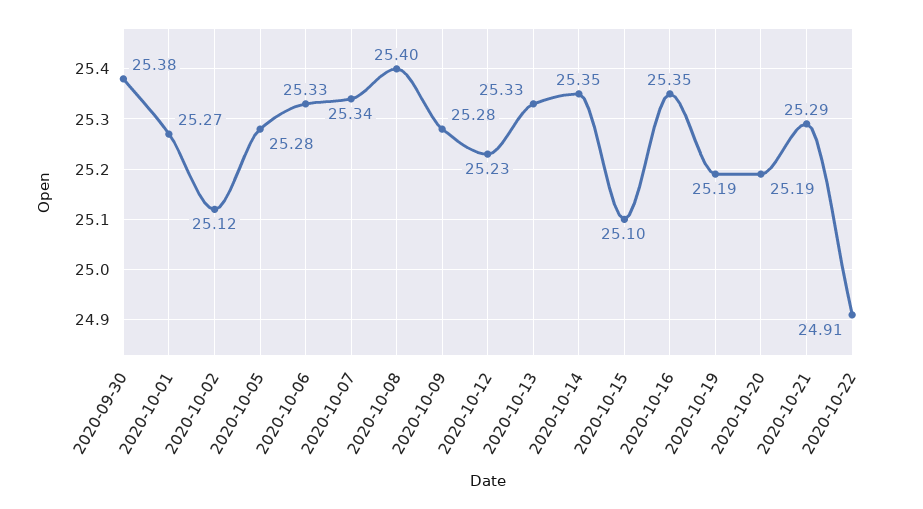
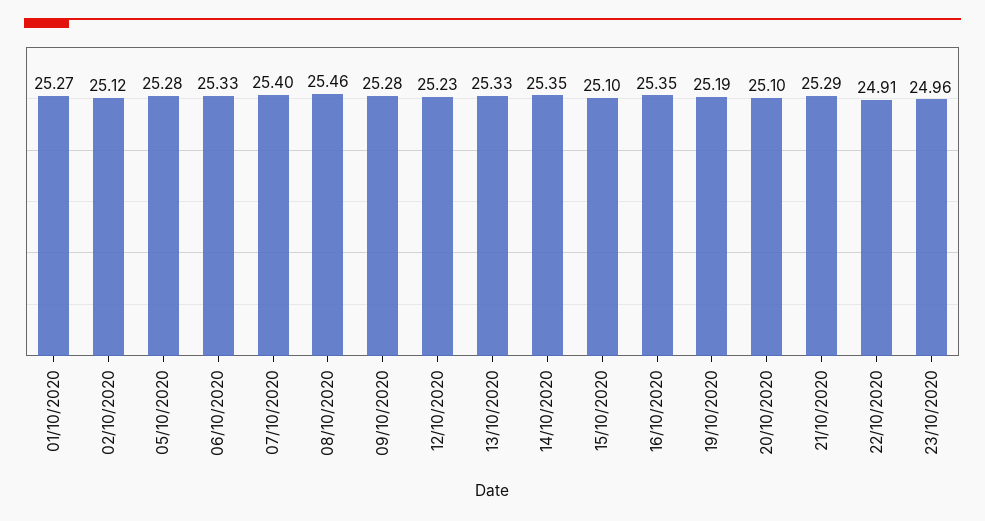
2020-09-30: 25.38 -> none
2020-10-07: 25.34 -> 25.4
2020-10-08: 25.4 -> 25.46
2020-10-20: 25.19 -> 25.1
23/10/2020: none -> 24.96

